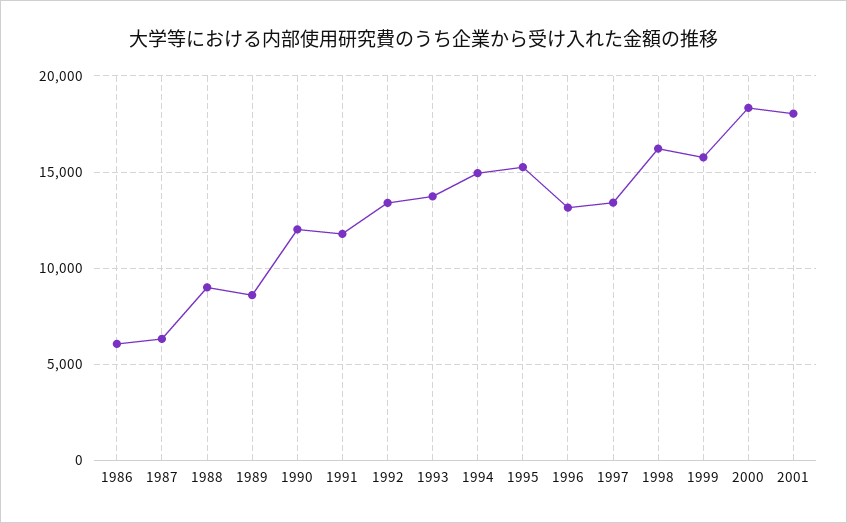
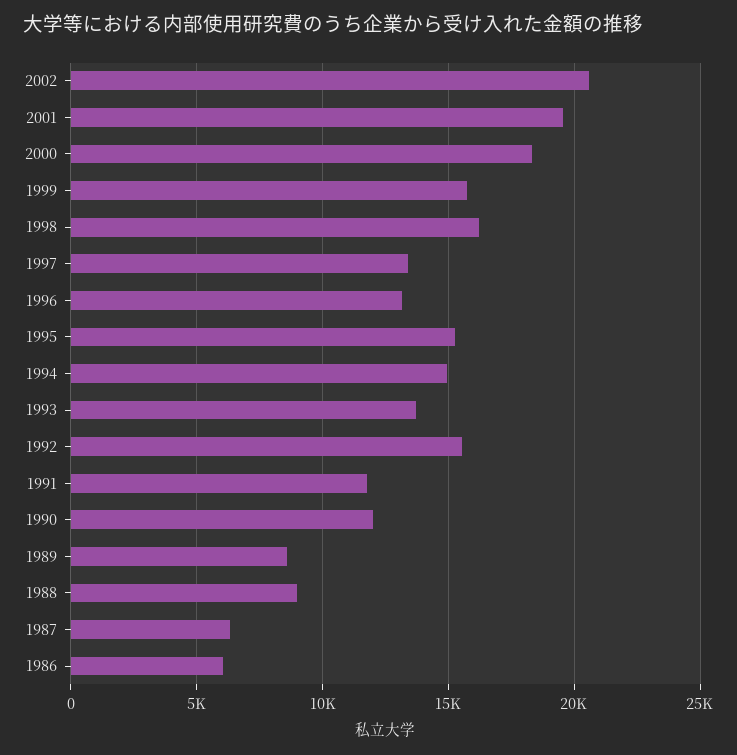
1992: 13500 -> 15500
2001: 18000 -> 19500
2002: none -> 20500

